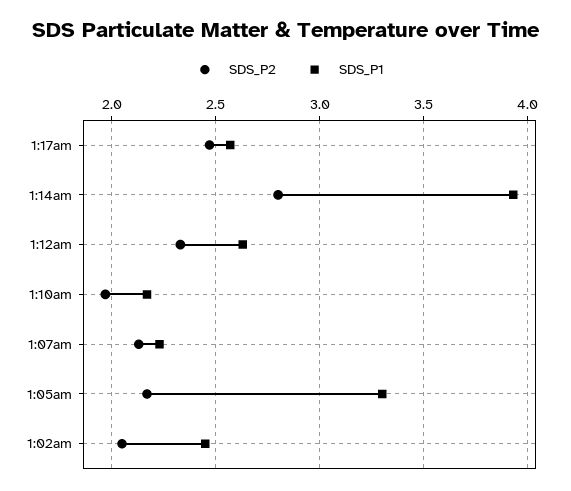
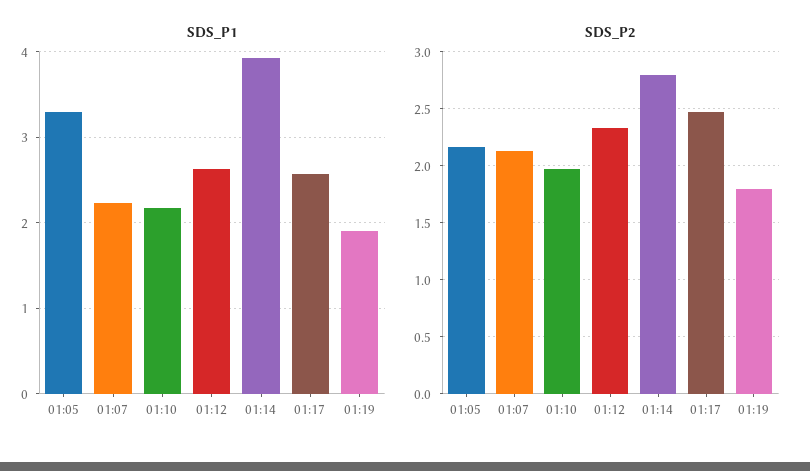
SDS_P2, 1:02am: 2.05 -> none
SDS_P1, 1:02am: 2.45 -> none
SDS_P1, 01:19: none -> 1.9
SDS_P2, 01:19: none -> 1.8

